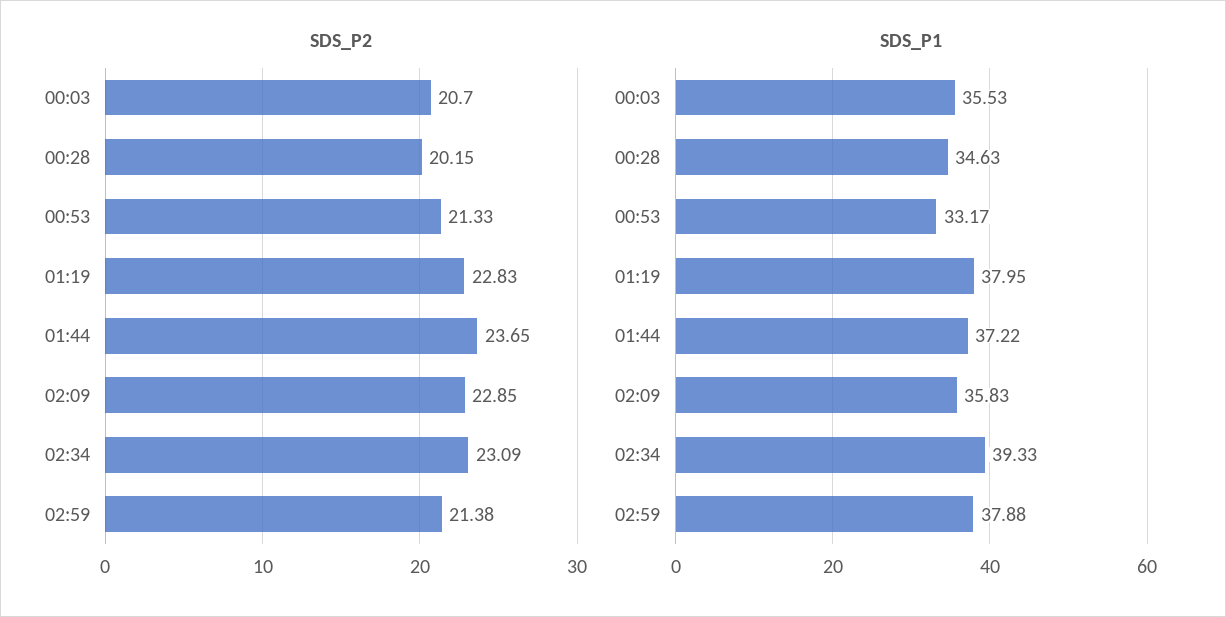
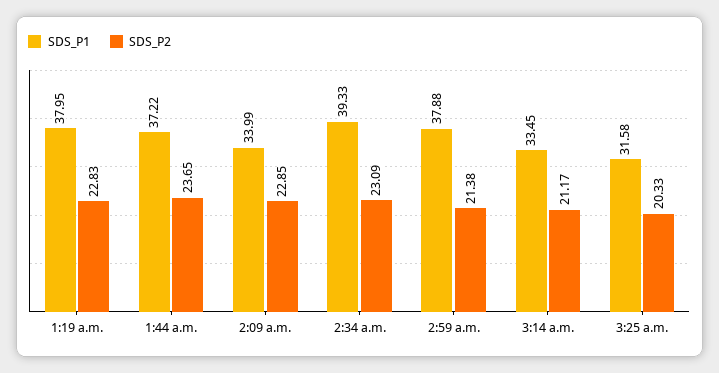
SDS_P2, 00:03: 20.7 -> none
SDS_P2, 00:28: 20.15 -> none
SDS_P2, 00:53: 21.33 -> none
SDS_P1, 00:03: 35.53 -> none
SDS_P1, 00:28: 34.63 -> none
SDS_P1, 00:53: 33.17 -> none
SDS_P1, 02:09: 35.83 -> 33.99
SDS_P1, 3:14 a.m.: none -> 33.45
SDS_P2, 3:14 a.m.: none -> 21.17
SDS_P1, 3:25 a.m.: none -> 31.58
SDS_P2, 3:25 a.m.: none -> 20.33

